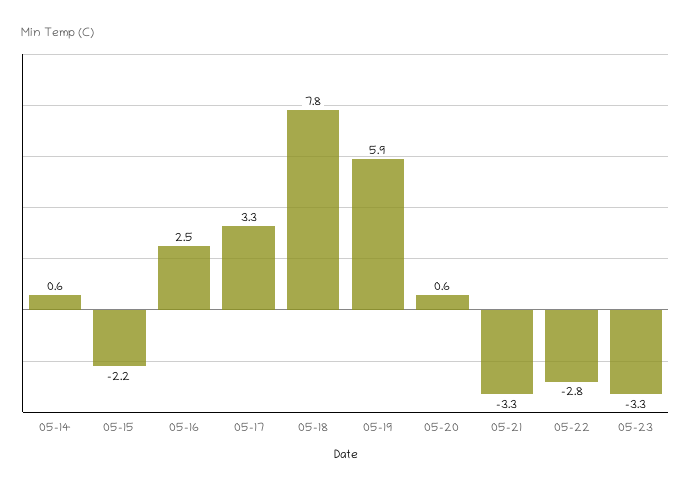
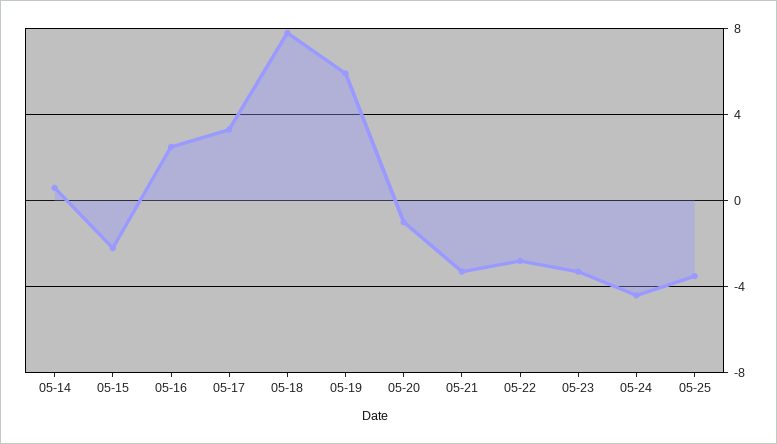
05-20: 0.6 -> -1
05-24: none -> -4.5
05-25: none -> -3.5

